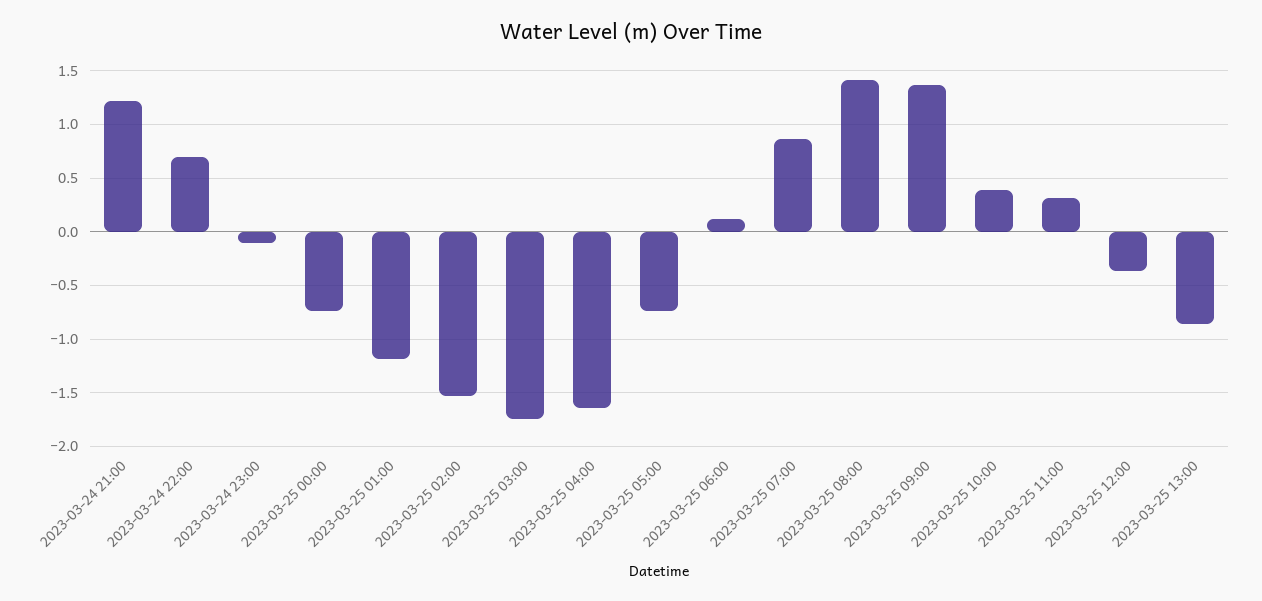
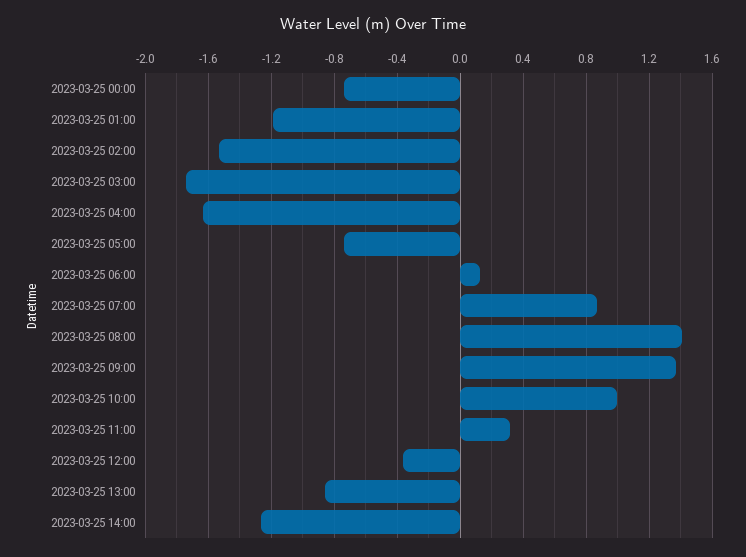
2023-03-24 21:00: 1.2 -> none
2023-03-24 22:00: 0.7 -> none
2023-03-24 23:00: -0.1 -> none
2023-03-25 10:00: 0.4 -> 1
2023-03-25 14:00: none -> -1.25

